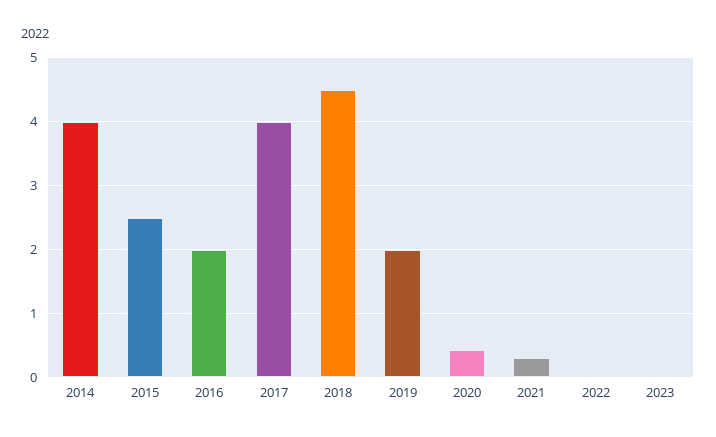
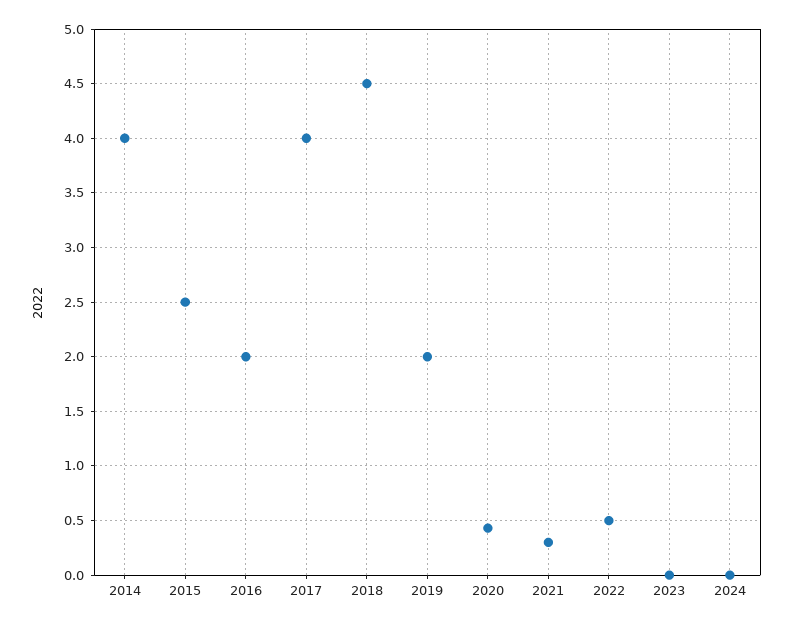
2022: 0 -> 0.5
2024: none -> 0

